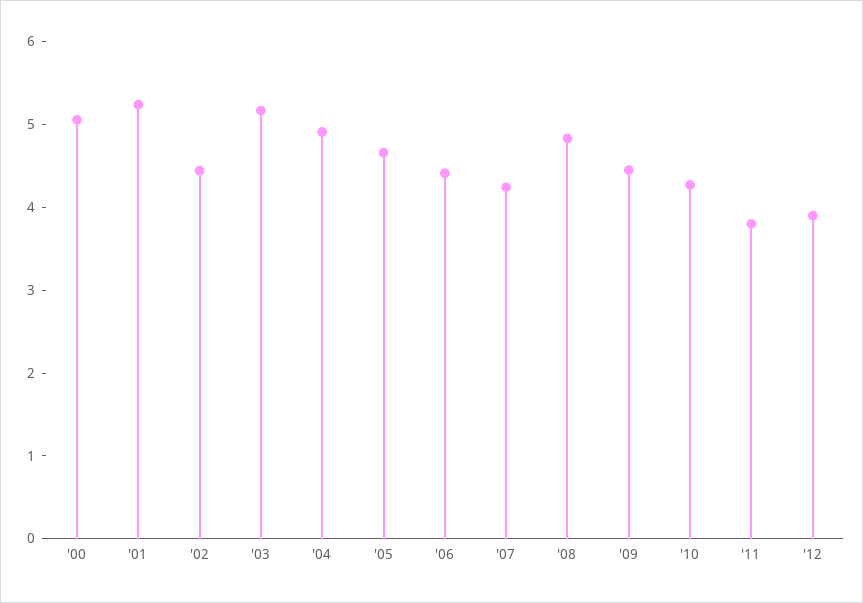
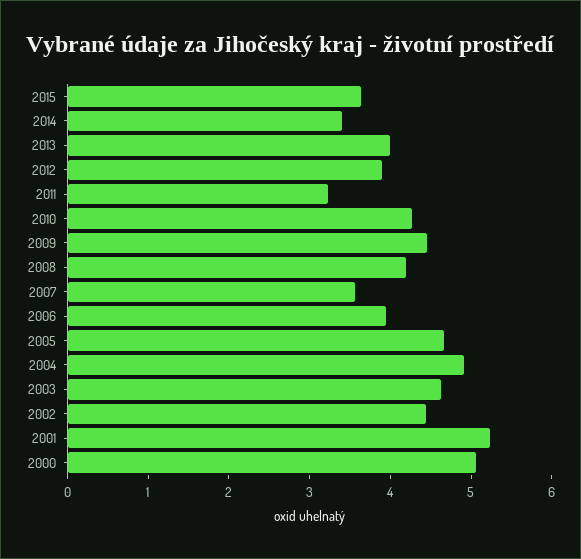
'03: 5.2 -> 4.6
'06: 4.4 -> 4
'07: 4.2 -> 3.6
'08: 4.8 -> 4.2
'11: 3.8 -> 3.2
2015: none -> 3.6
2014: none -> 3.4
2013: none -> 4

